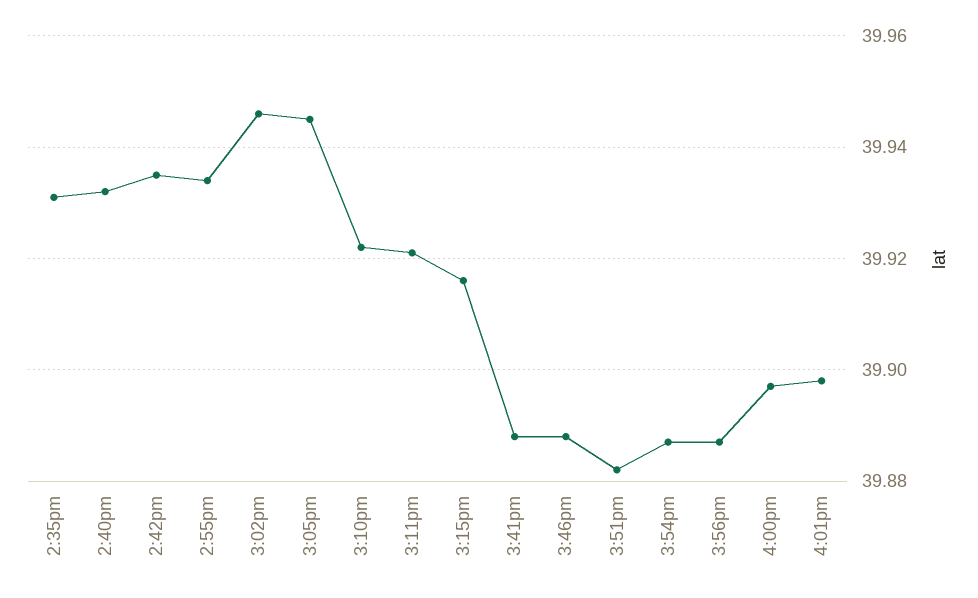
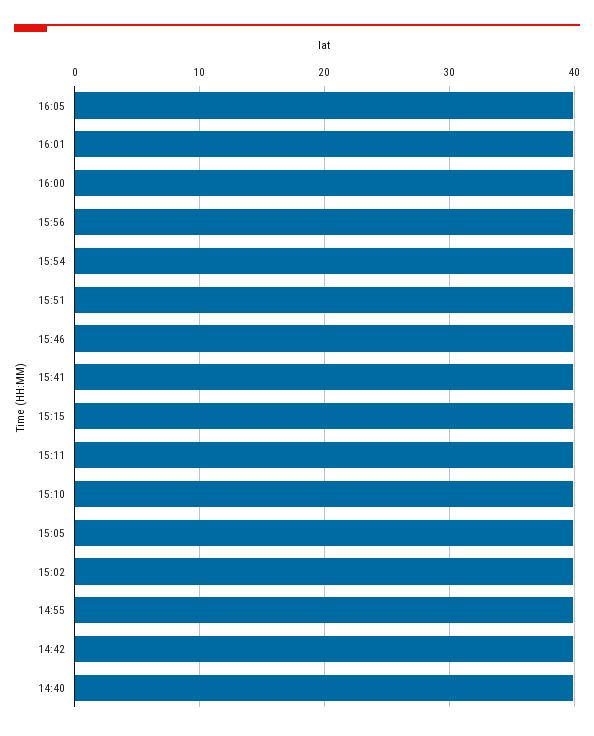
2:35pm: 39.93 -> none
16:05: none -> 40

